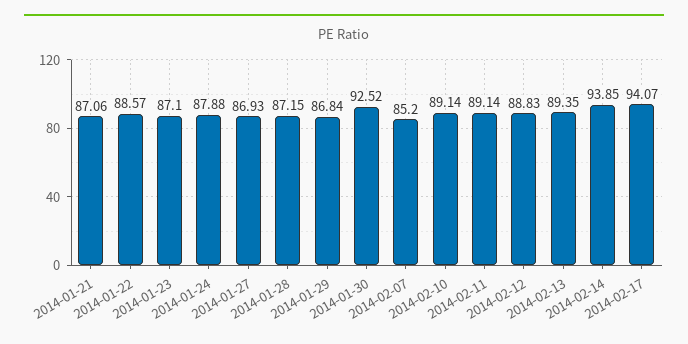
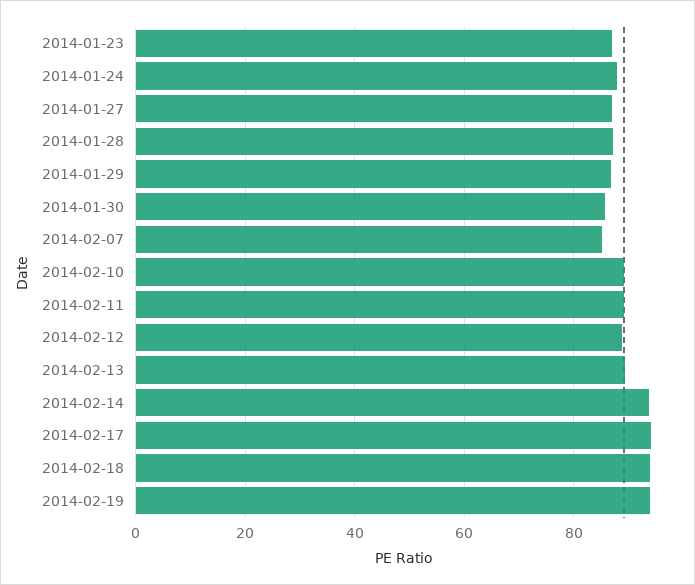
2014-01-21: 87.06 -> none
2014-01-22: 88.57 -> none
2014-01-30: 92.52 -> 86
2014-02-18: none -> 94
2014-02-19: none -> 94

